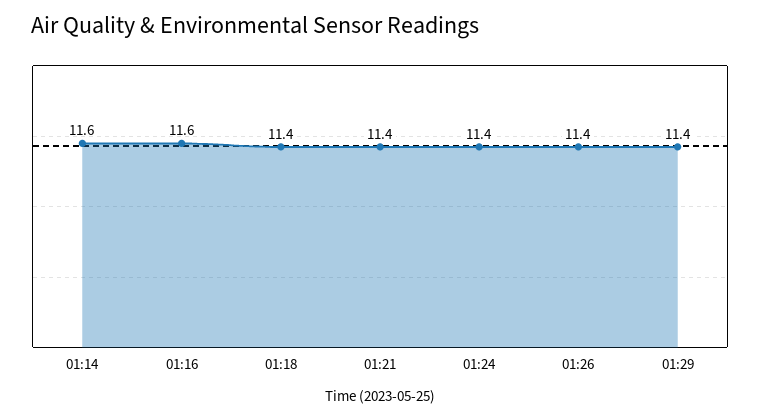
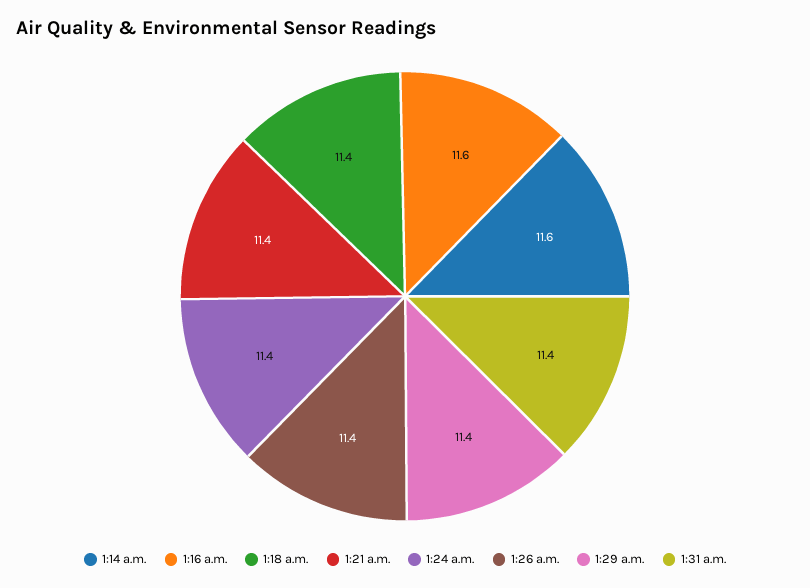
1:31 a.m.: none -> 11.4

